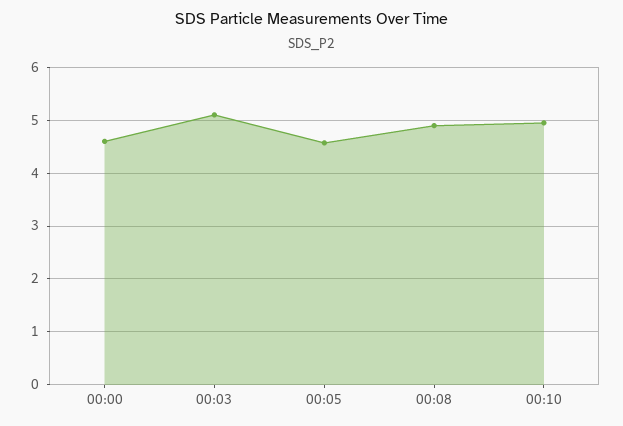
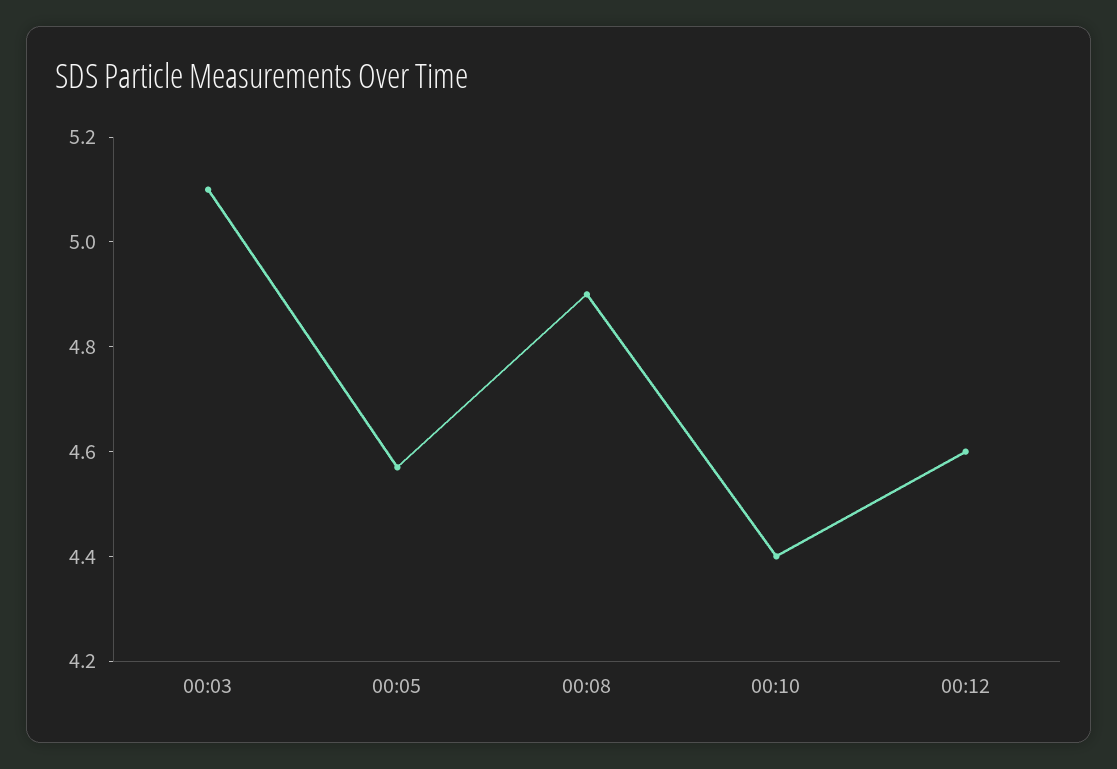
00:00: 4.6 -> none
00:10: 5 -> 4.4
00:12: none -> 4.6

